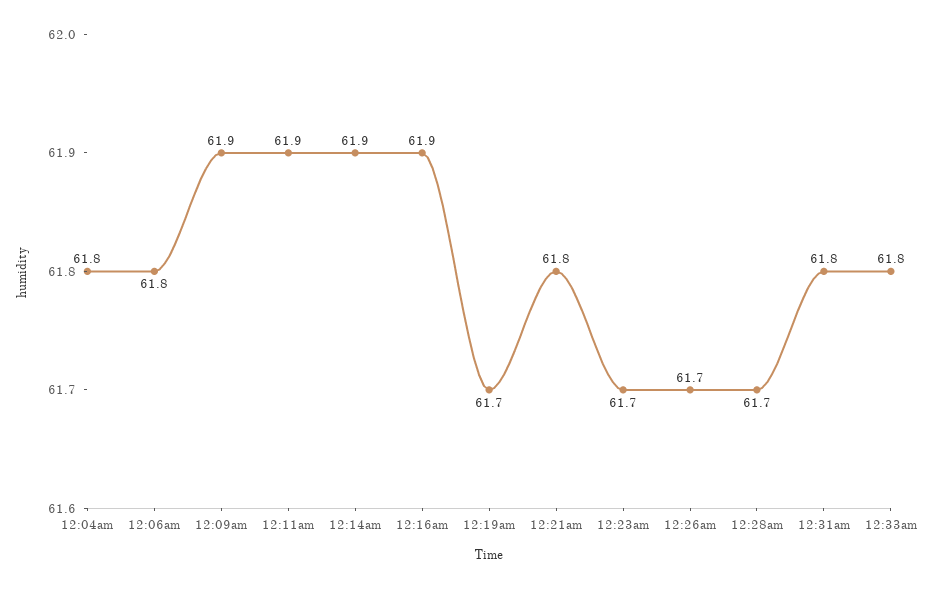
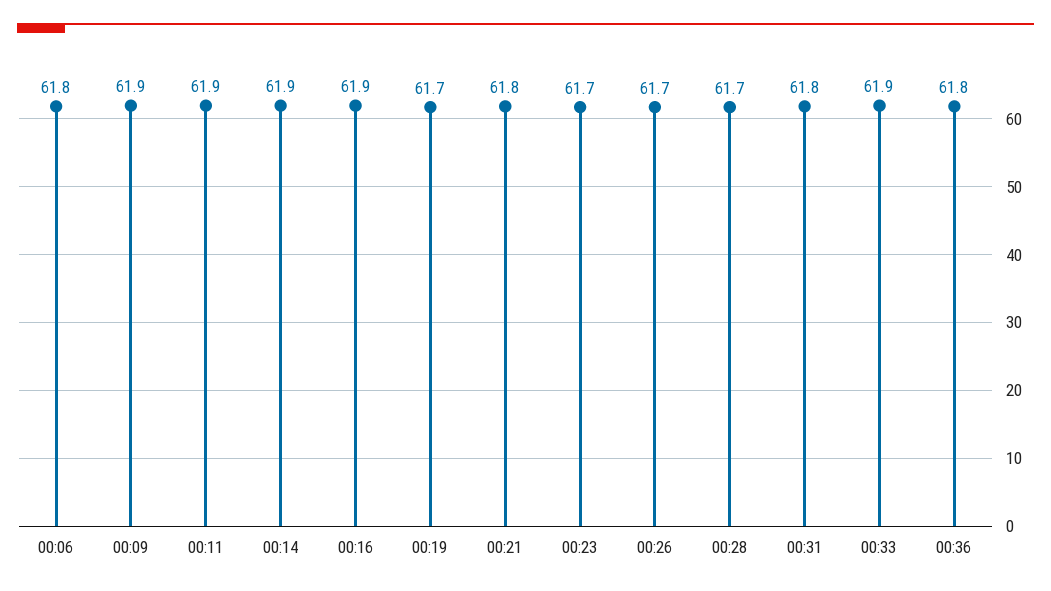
12:04am: 61.8 -> none
12:33am: 61.8 -> 61.9
00:36: none -> 61.8

